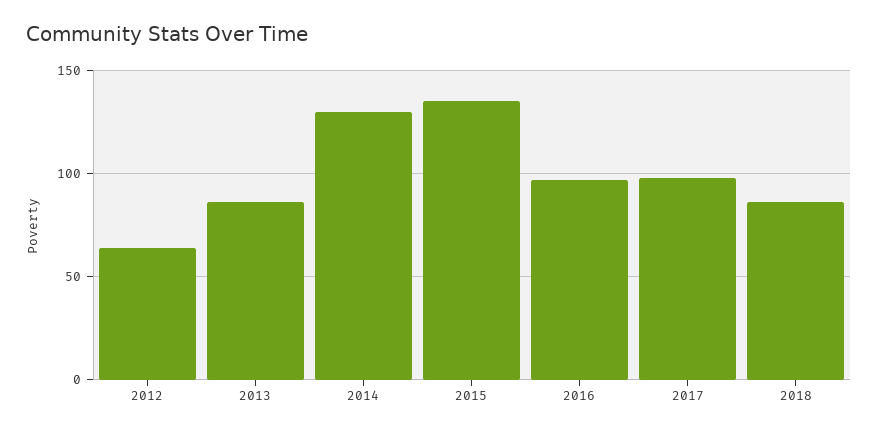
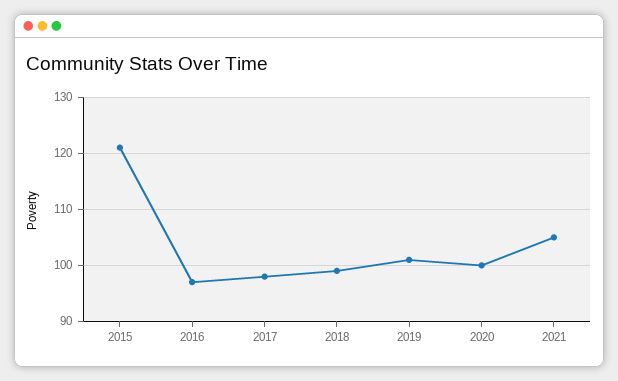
2012: 65 -> none
2013: 85 -> none
2014: 130 -> none
2015: 135 -> 120
2018: 85 -> 100
2019: none -> 100
2020: none -> 100
2021: none -> 105

